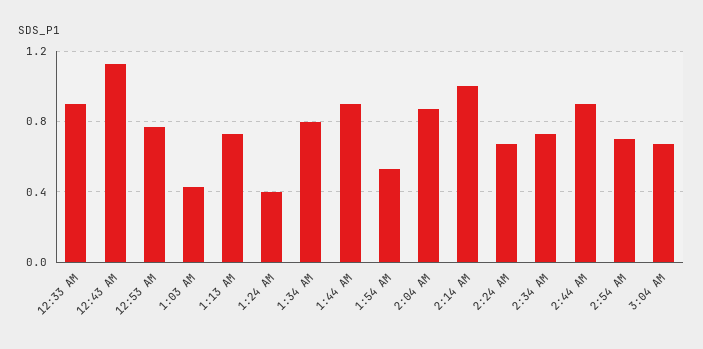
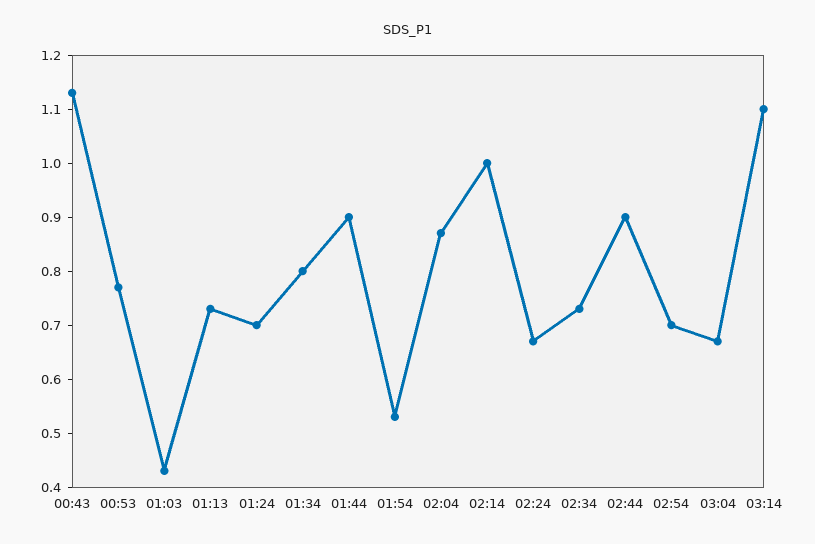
12:33 AM: 0.9 -> none
1:24 AM: 0.4 -> 0.7
03:14: none -> 1.1

